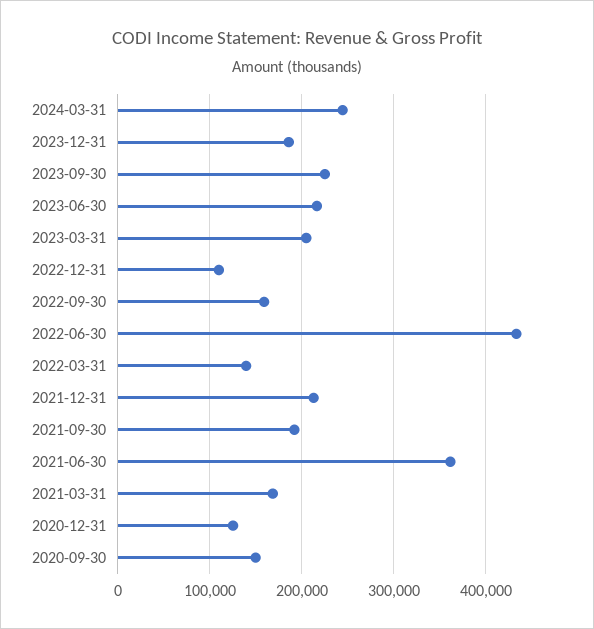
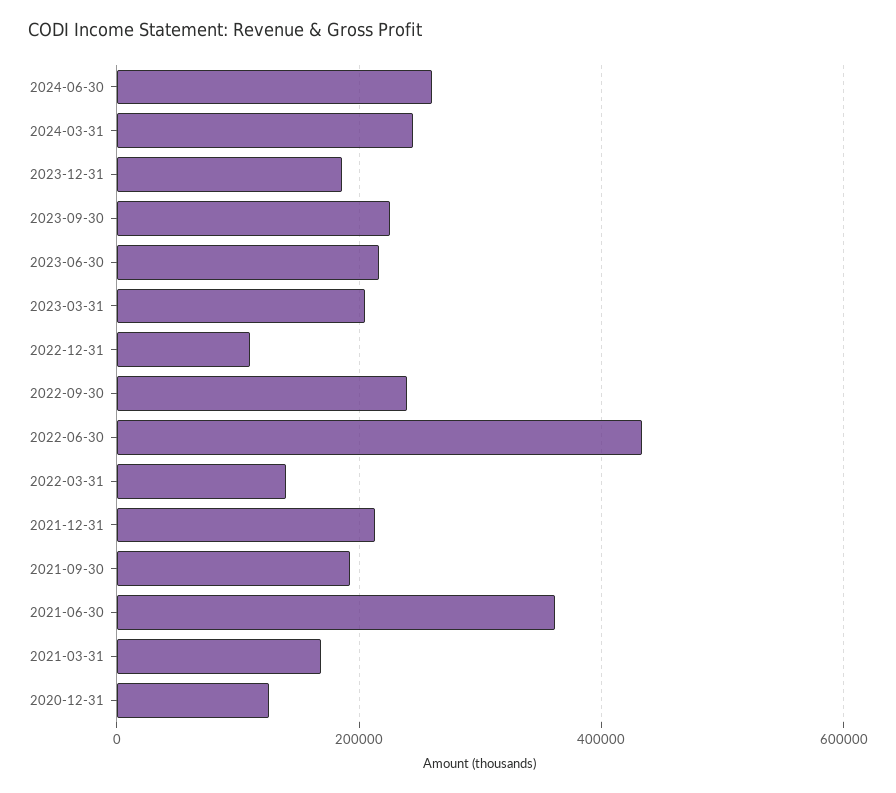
2022-09-30: 160000 -> 240000
2020-09-30: 150000 -> none
2024-06-30: none -> 260000

